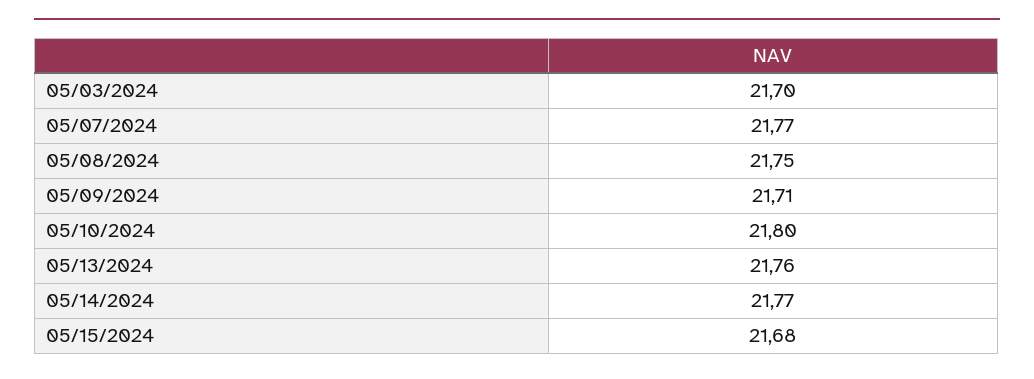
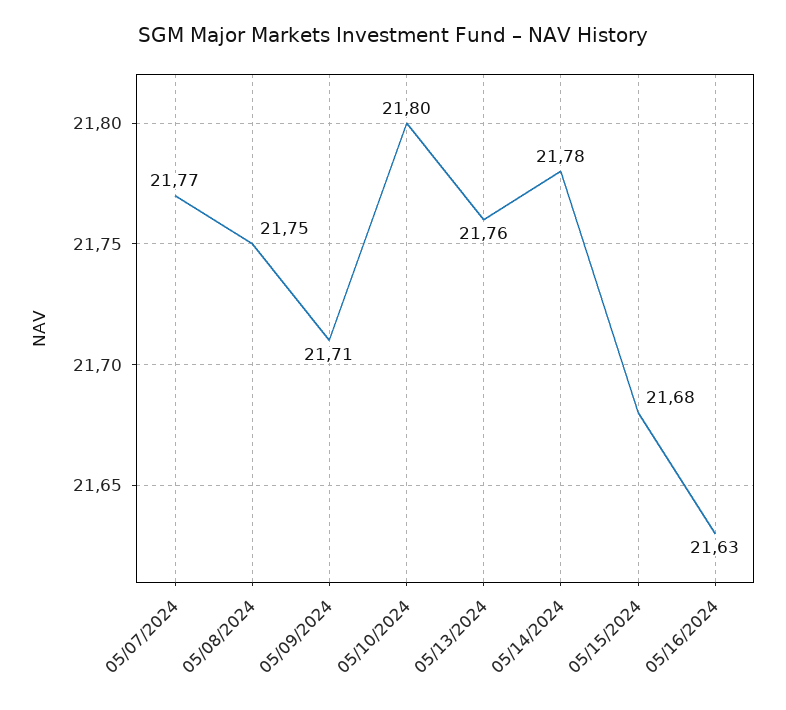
05/03/2024: 21.7 -> none
05/14/2024: 21.77 -> 21.78
05/16/2024: none -> 21.63

